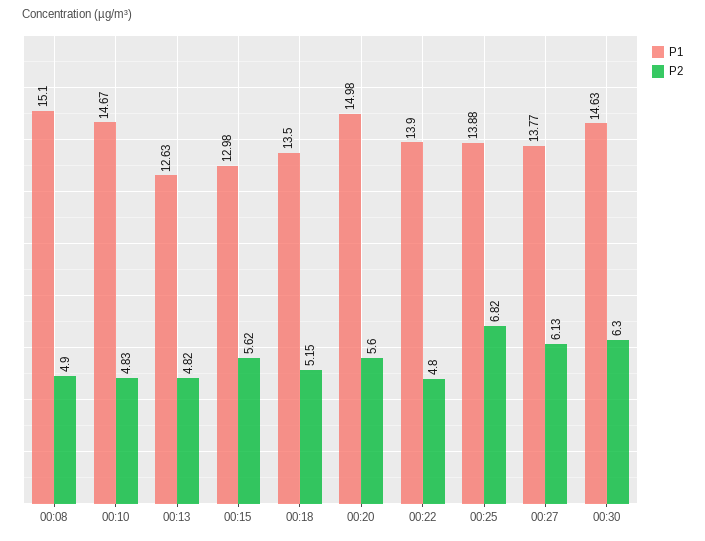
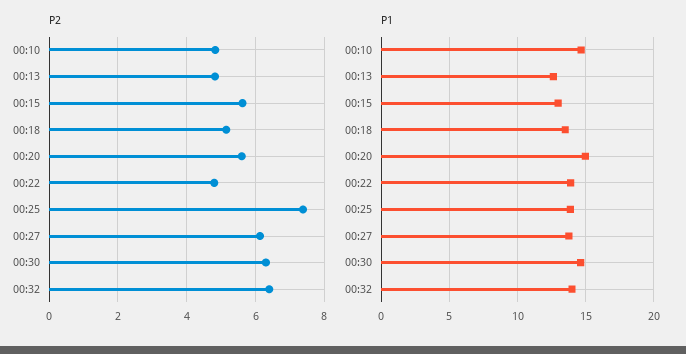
P1, 00:08: 15.1 -> none
P2, 00:08: 4.9 -> none
P2, 00:25: 6.82 -> 7.4
P2, 00:32: none -> 6.4
P1, 00:32: none -> 14

